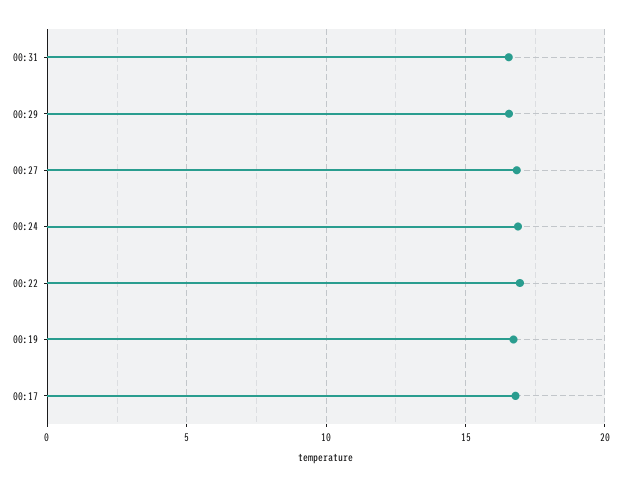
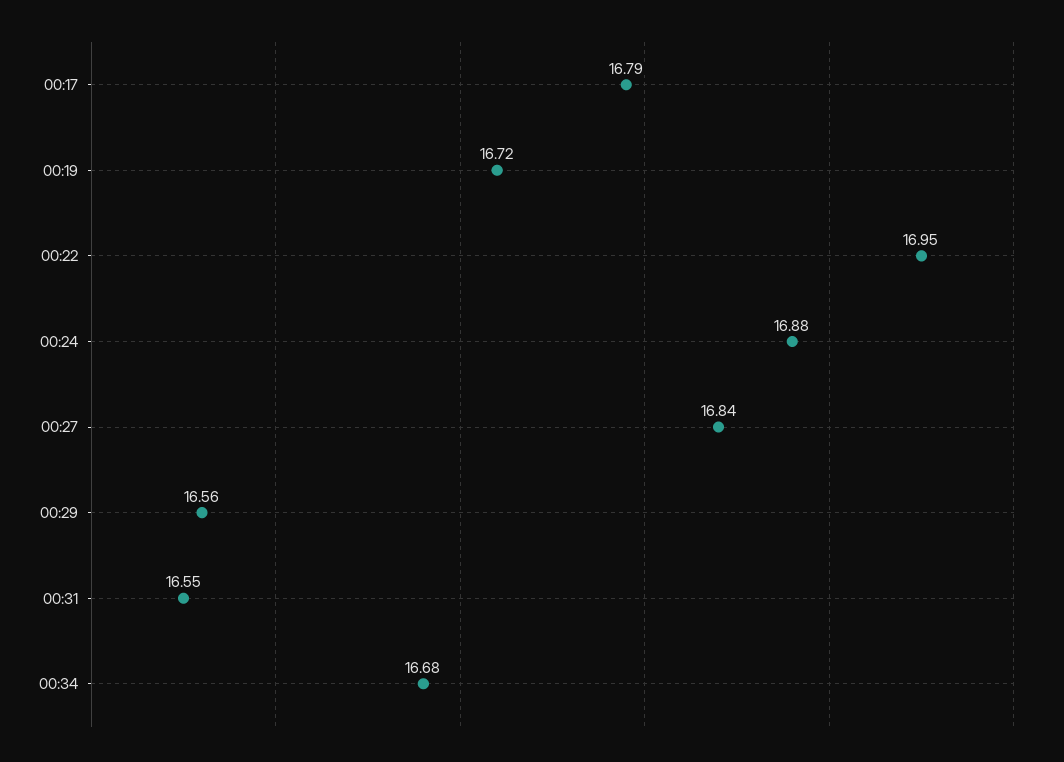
00:34: none -> 16.68

